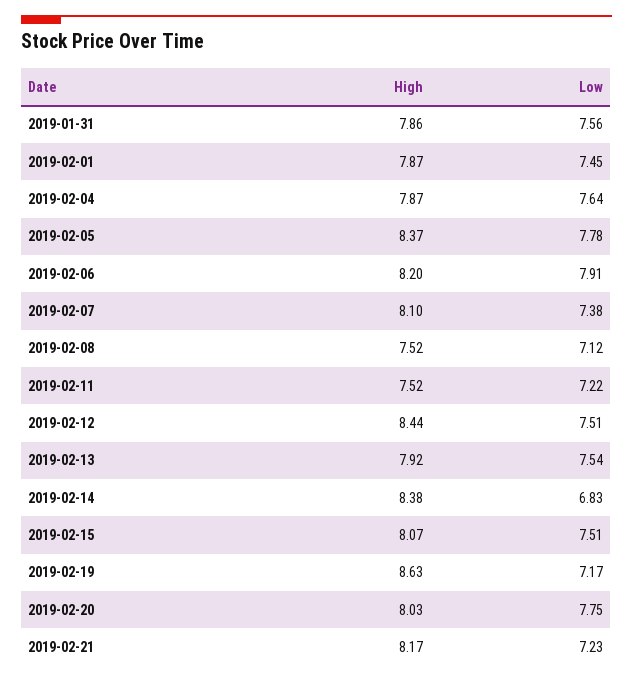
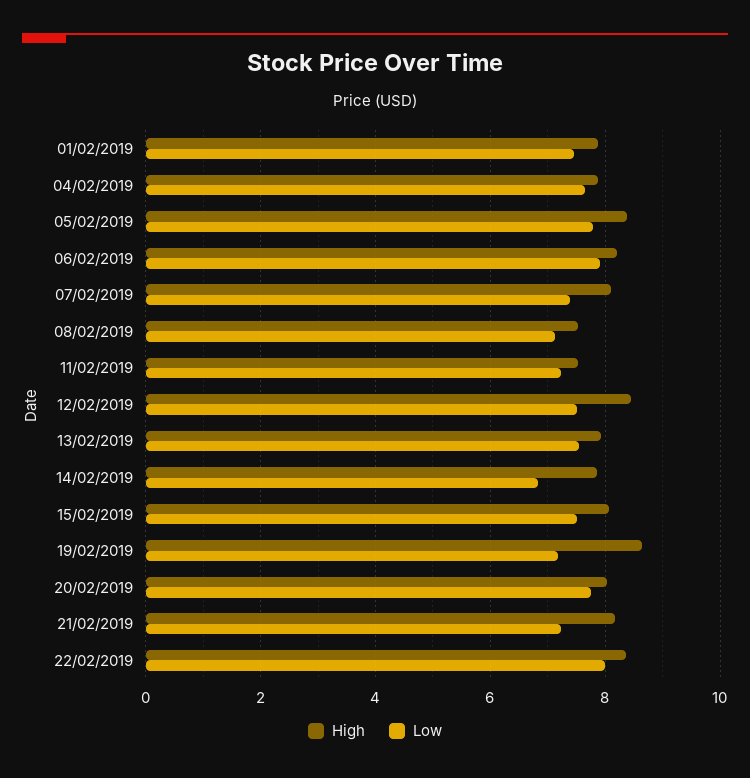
High, 2019-01-31: 7.86 -> none
Low, 2019-01-31: 7.56 -> none
High, 2019-02-14: 8.38 -> 7.8
High, 22/02/2019: none -> 8.4
Low, 22/02/2019: none -> 8

